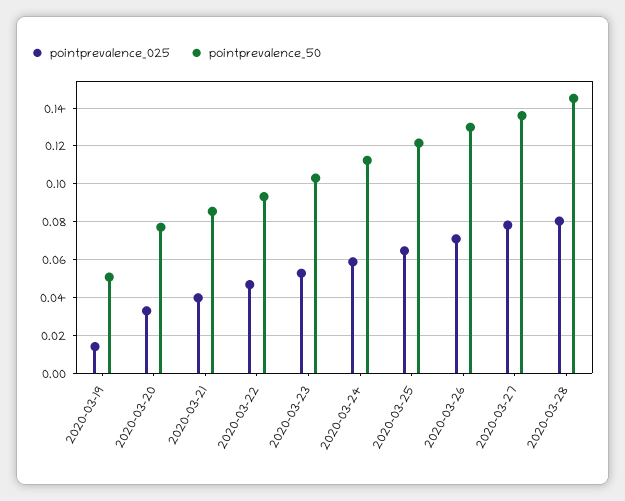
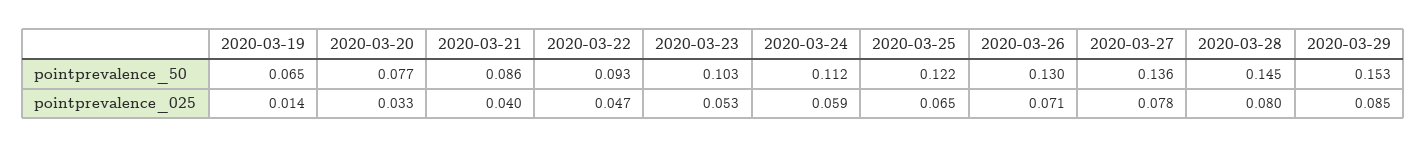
pointprevalence_50, 2020-03-19: 0.05 -> 0.065
pointprevalence_50, 2020-03-29: none -> 0.153
pointprevalence_025, 2020-03-29: none -> 0.085

